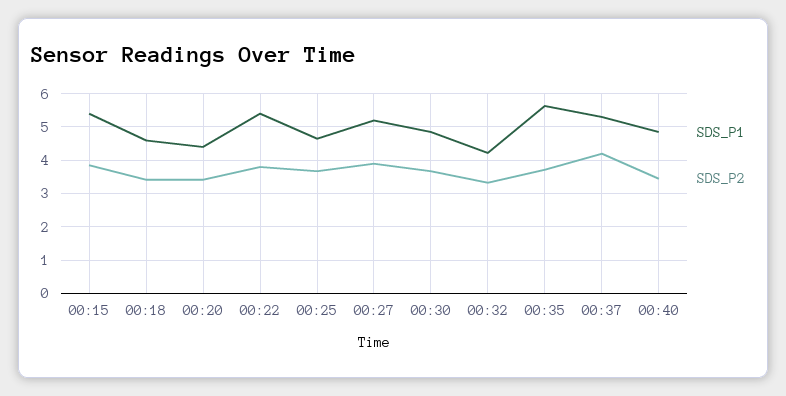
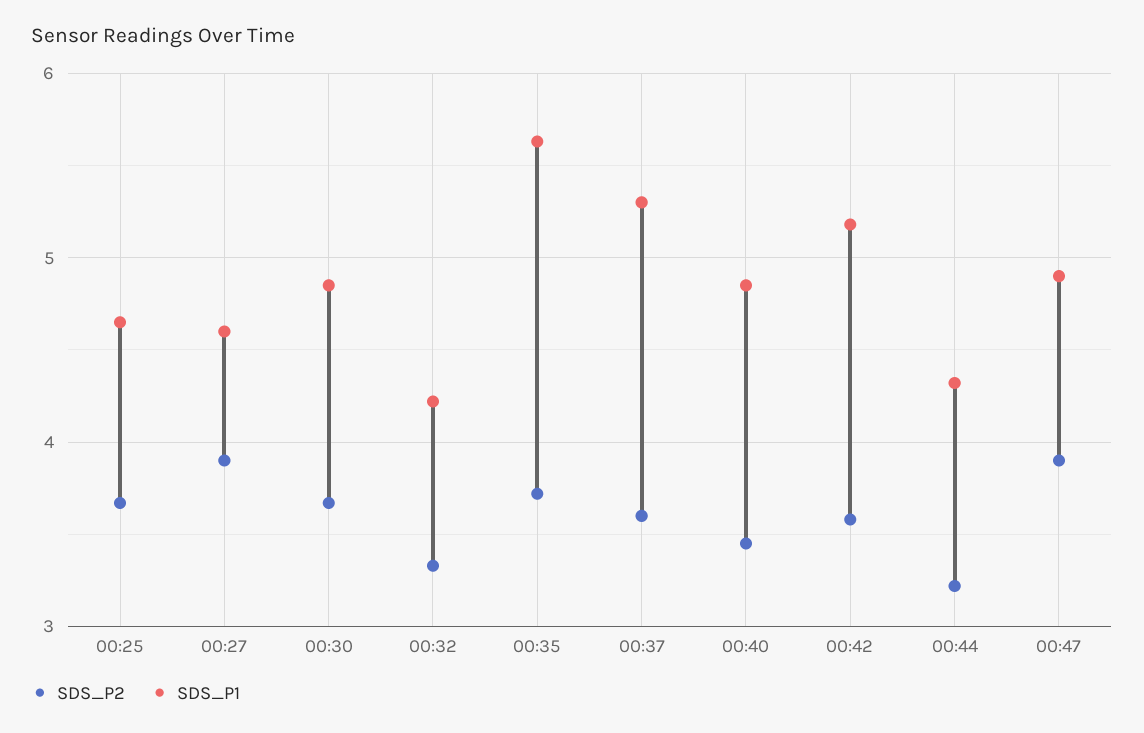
SDS_P1, 00:15: 5.4 -> none
SDS_P2, 00:15: 3.8 -> none
SDS_P1, 00:18: 4.6 -> none
SDS_P2, 00:18: 3.4 -> none
SDS_P1, 00:20: 4.4 -> none
SDS_P2, 00:20: 3.4 -> none
SDS_P1, 00:22: 5.4 -> none
SDS_P2, 00:22: 3.8 -> none
SDS_P1, 00:27: 5.2 -> 4.6
SDS_P2, 00:37: 4.2 -> 3.6
SDS_P2, 00:42: none -> 3.6
SDS_P1, 00:42: none -> 5.2
SDS_P2, 00:44: none -> 3.2
SDS_P1, 00:44: none -> 4.3
SDS_P2, 00:47: none -> 3.9
SDS_P1, 00:47: none -> 4.9

